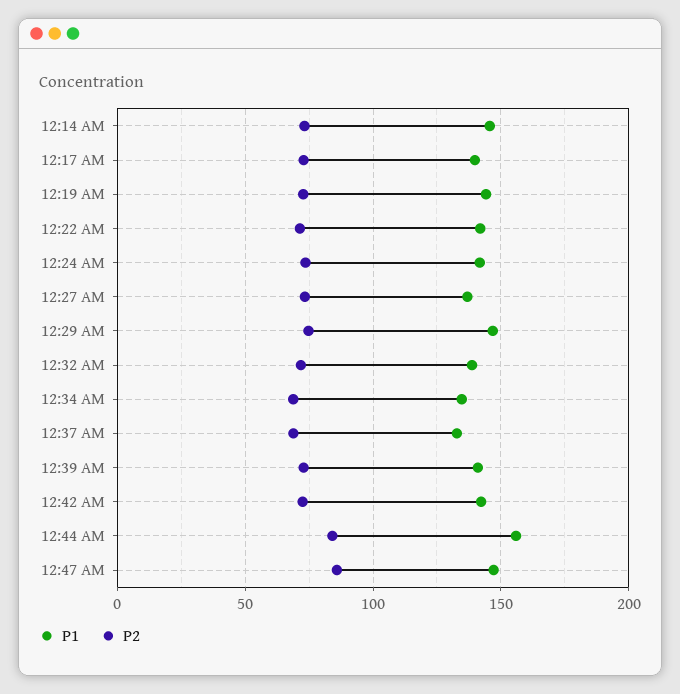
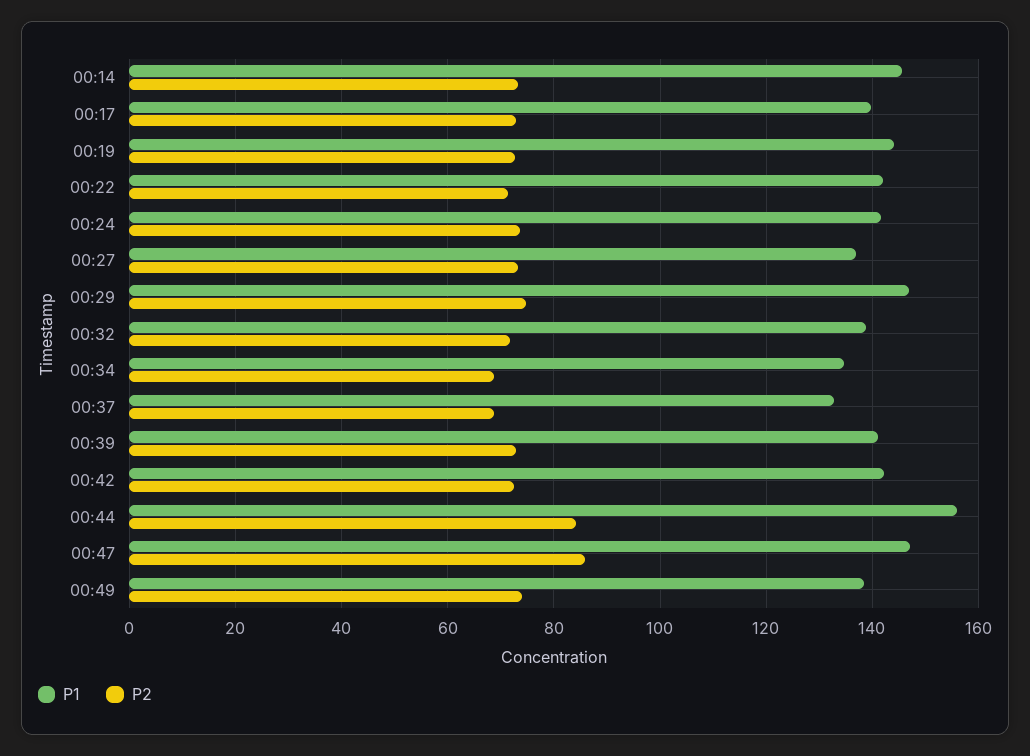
P1, 00:49: none -> 138
P2, 00:49: none -> 74

